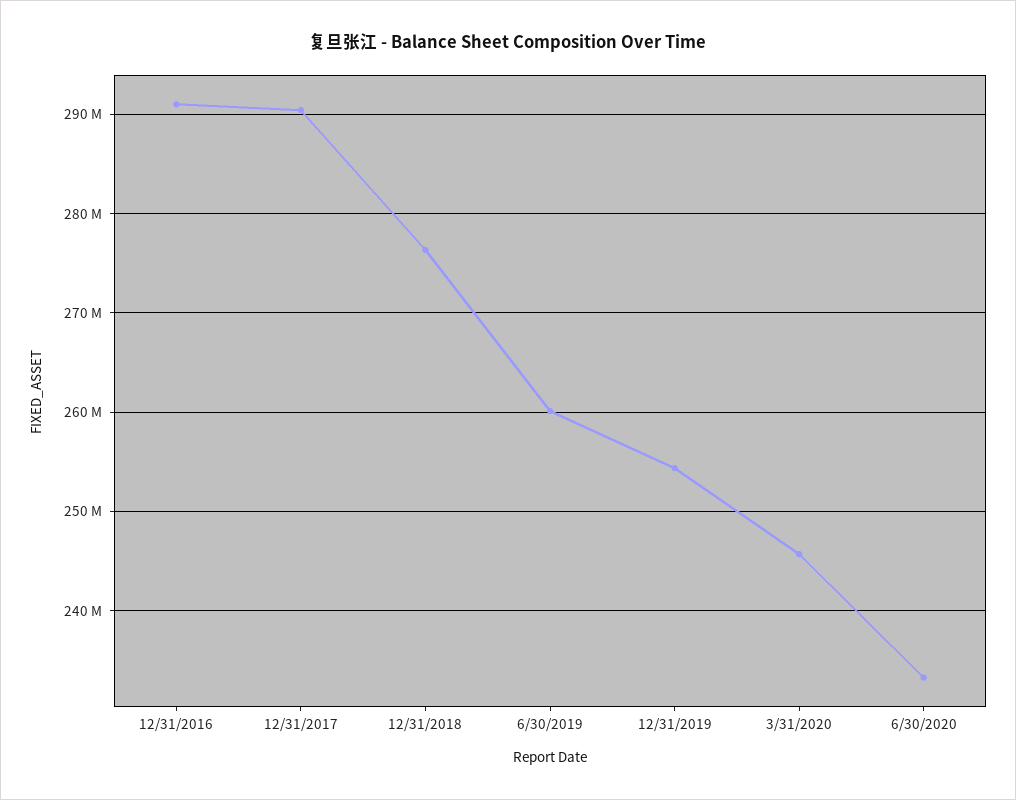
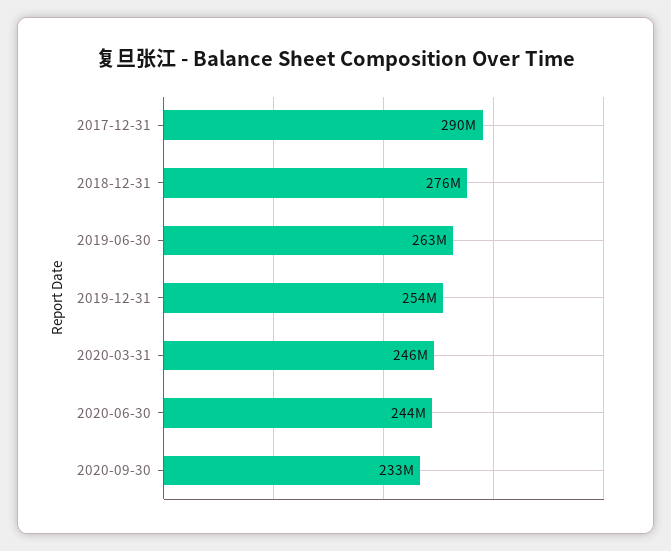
12/31/2016: 291000000 -> none
6/30/2019: 260000000 -> 263000000
6/30/2020: 233000000 -> 244000000
2020-09-30: none -> 233000000

